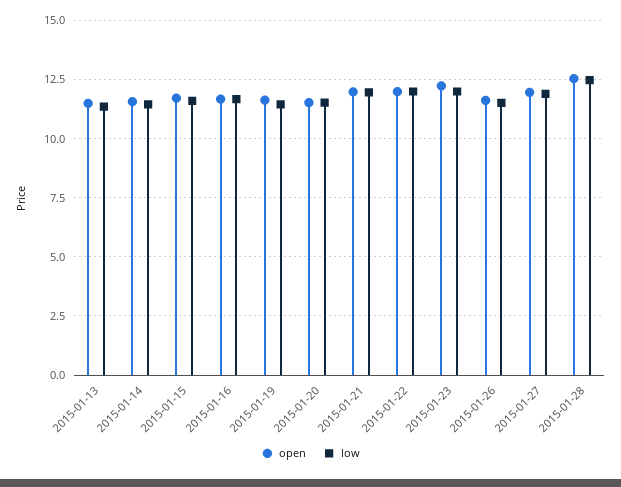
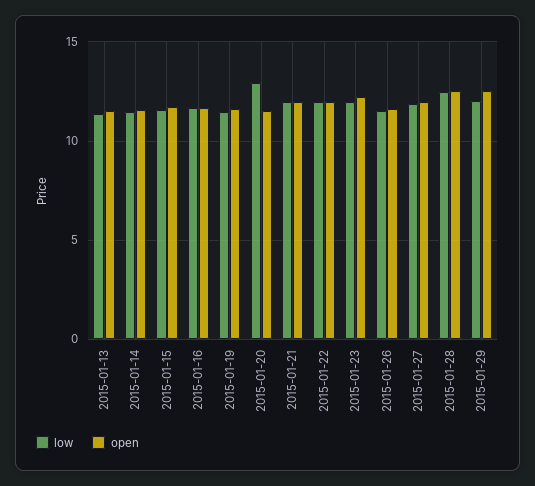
low, 2015-01-20: 11.5 -> 13
low, 2015-01-29: none -> 12
open, 2015-01-29: none -> 12.5

